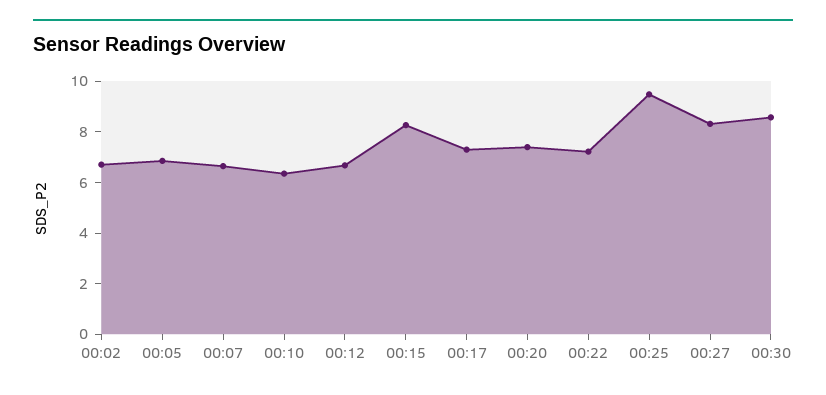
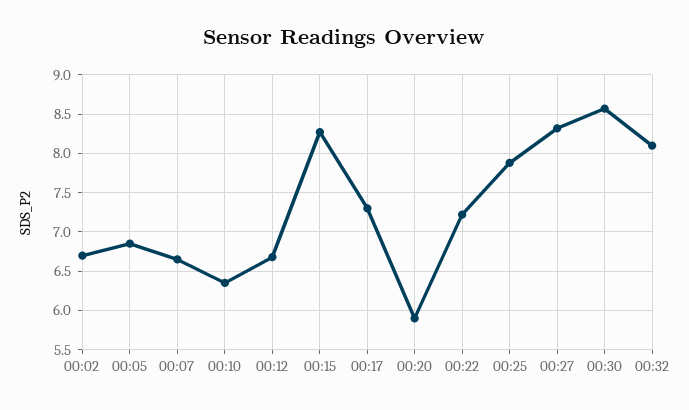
00:20: 7.5 -> 5.9
00:25: 9.5 -> 7.9
00:32: none -> 8.1

